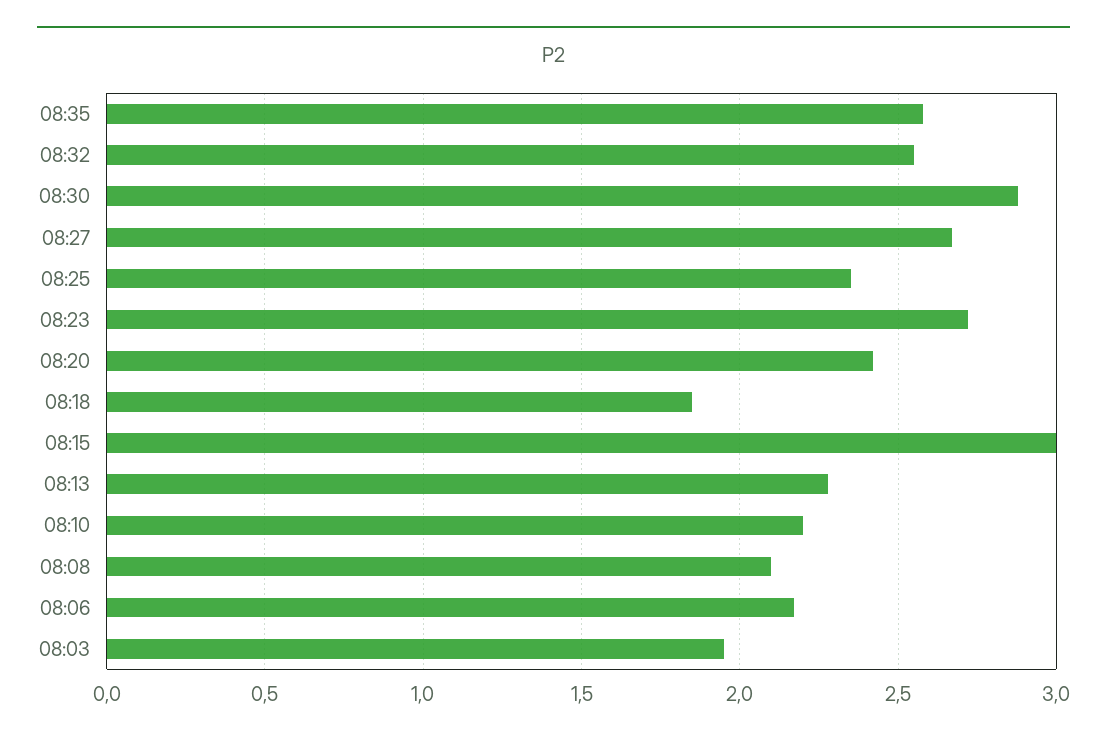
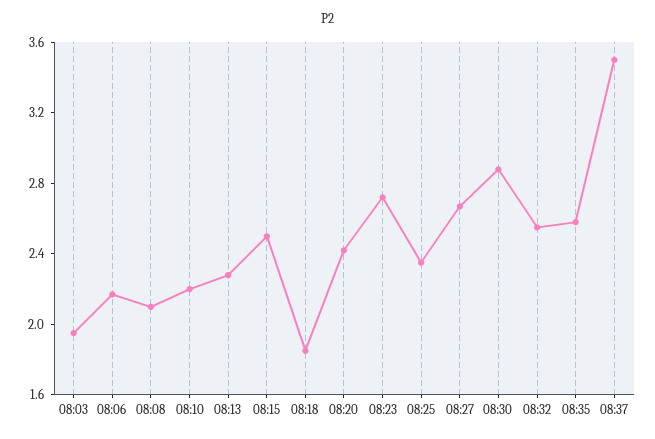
08:15: 3 -> 2.5
08:37: none -> 3.5

